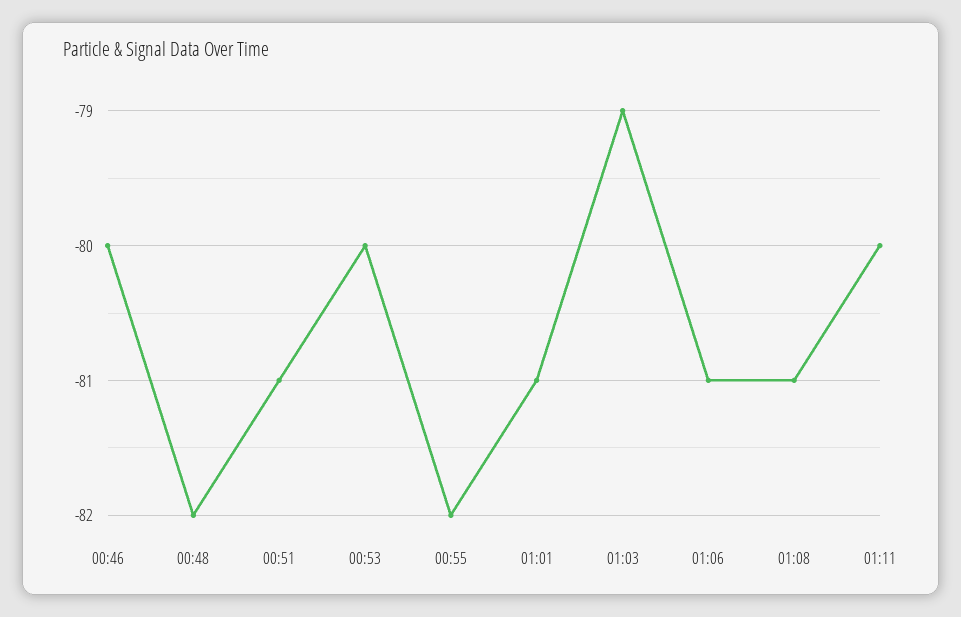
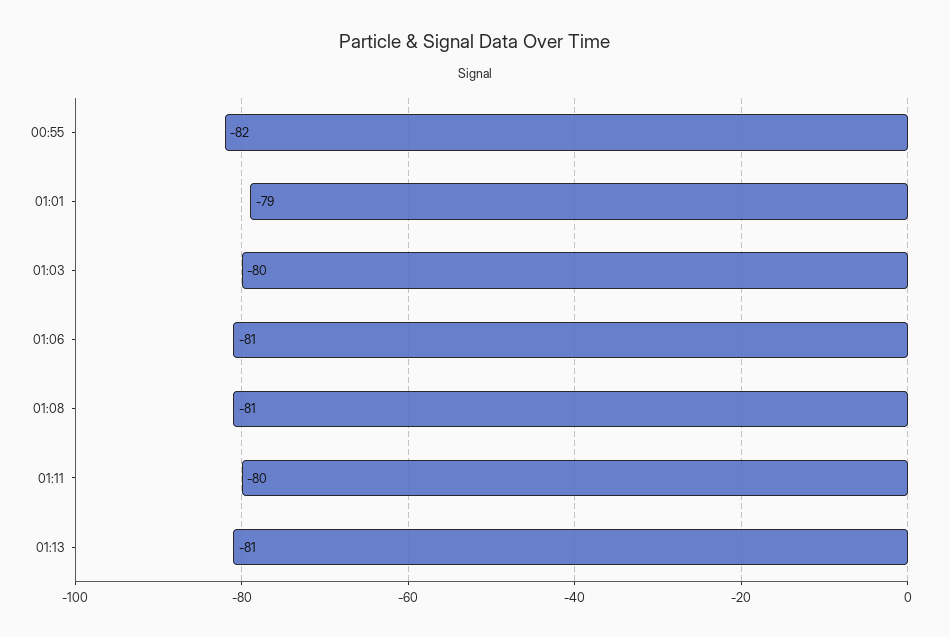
00:46: -80 -> none
00:48: -82 -> none
00:51: -81 -> none
00:53: -80 -> none
01:01: -81 -> -79
01:03: -79 -> -80
01:13: none -> -81

